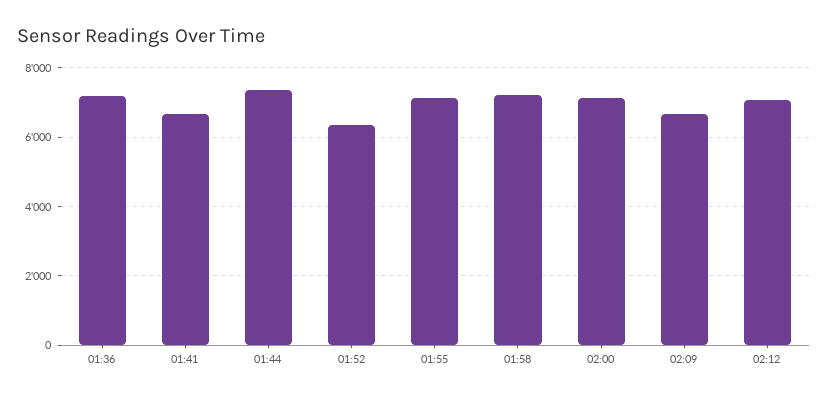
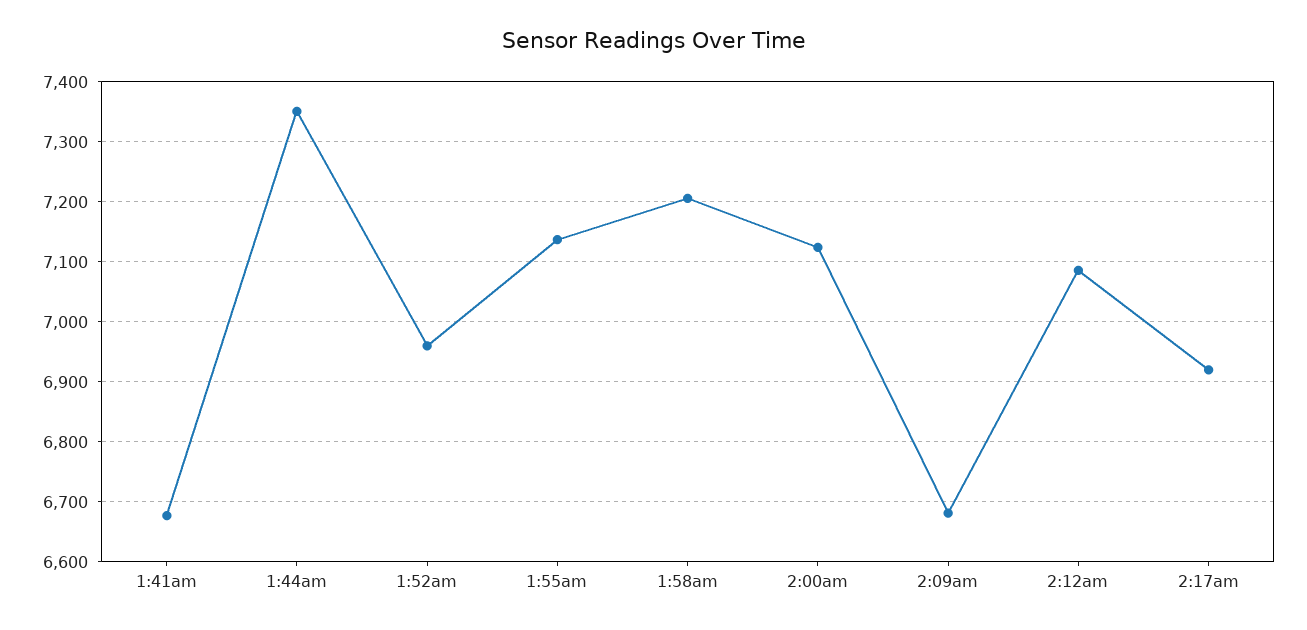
01:36: 7200 -> none
01:52: 6400 -> 6960
2:17am: none -> 6920

